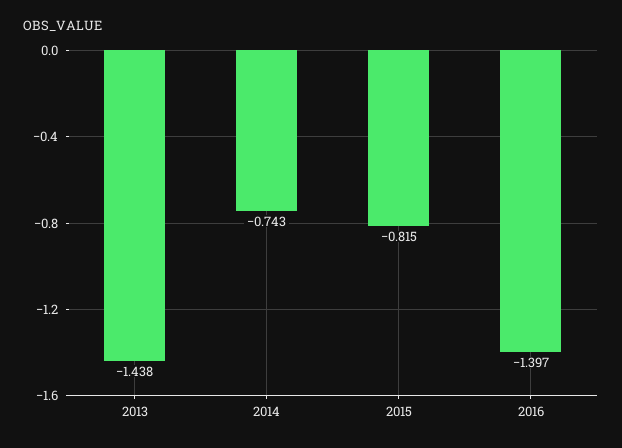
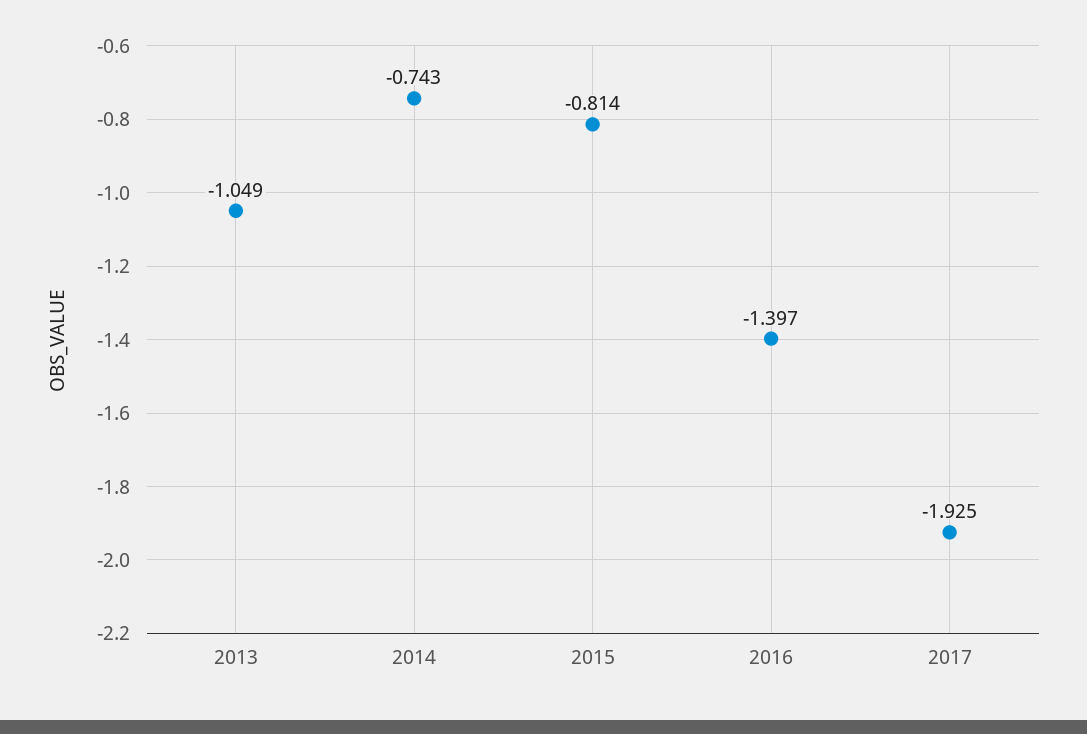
2013: -1.438 -> -1.049
2015: -0.815 -> -0.814
2017: none -> -1.925

